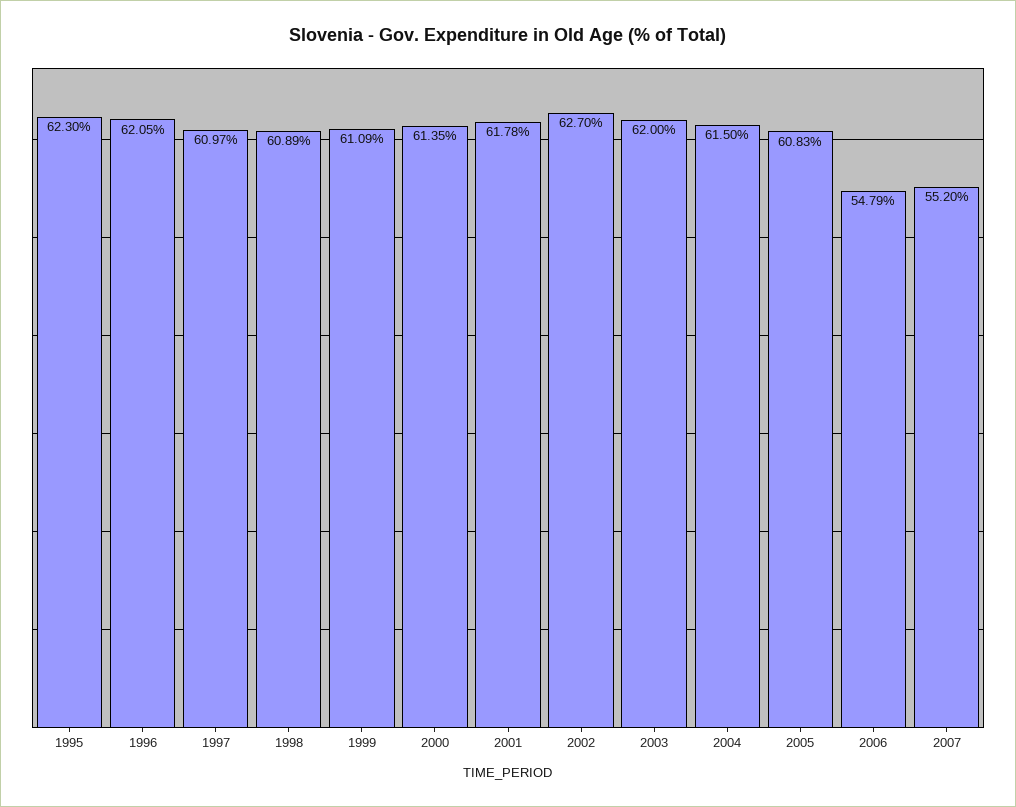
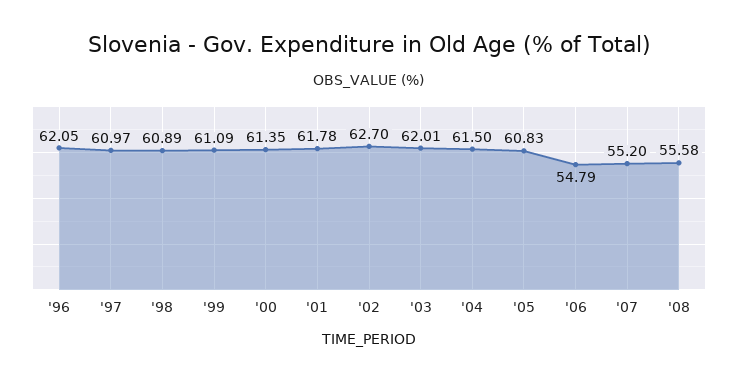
1995: 62.3 -> none
2003: 62 -> 62.01
'08: none -> 55.58

